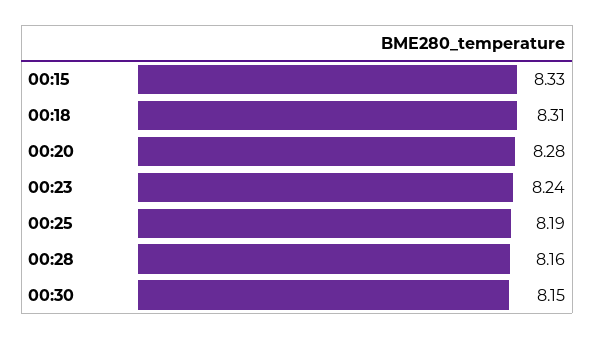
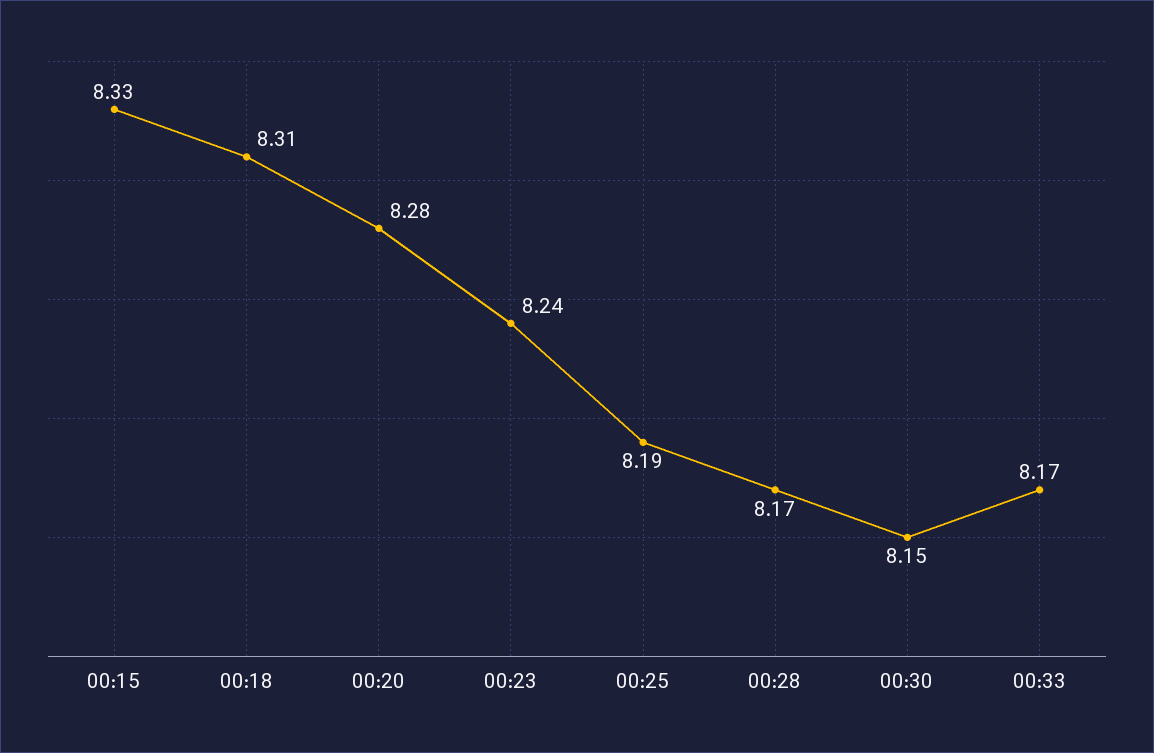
00:28: 8.16 -> 8.17
00:33: none -> 8.17

